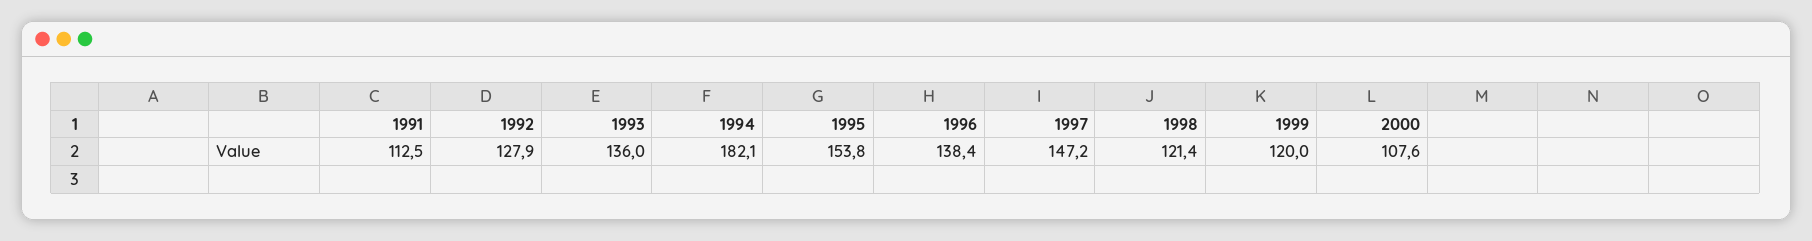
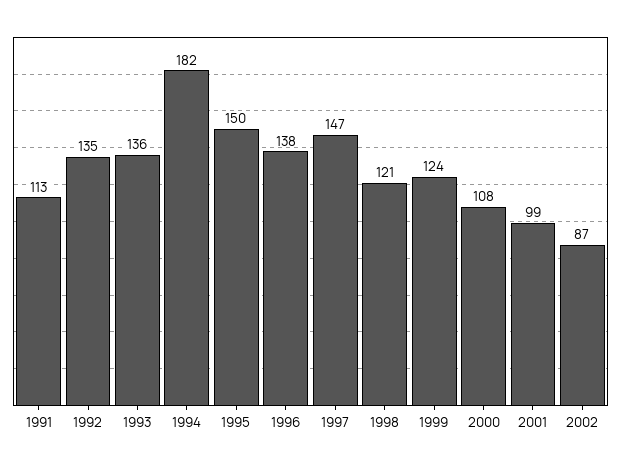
1992: 127.9 -> 135
1995: 153.8 -> 150
1999: 120 -> 124
2001: none -> 99
2002: none -> 87

